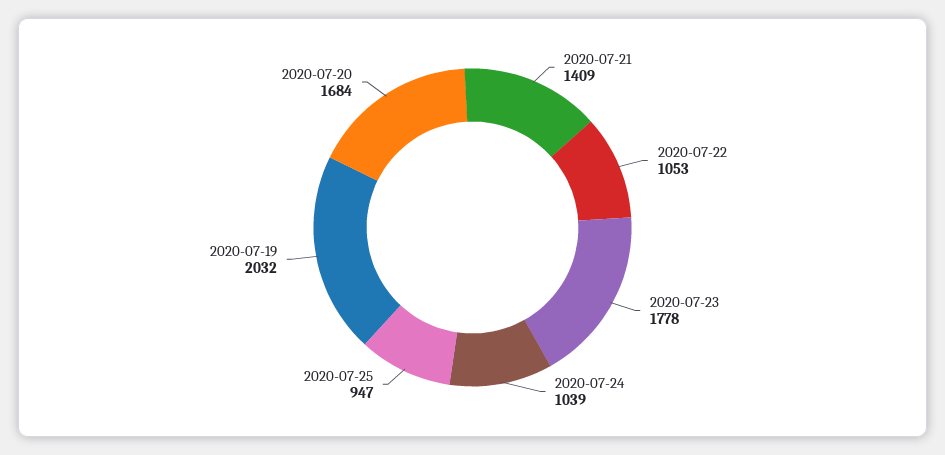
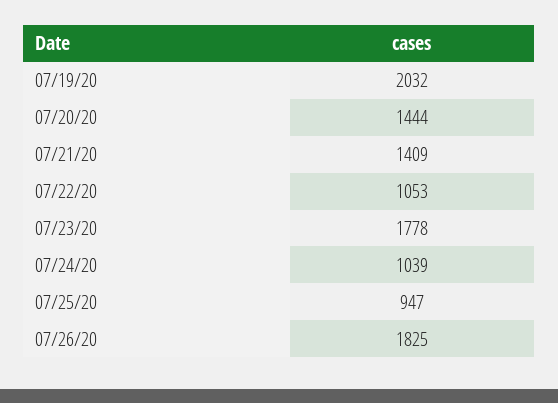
2020-07-20: 1684 -> 1444
07/26/20: none -> 1825

